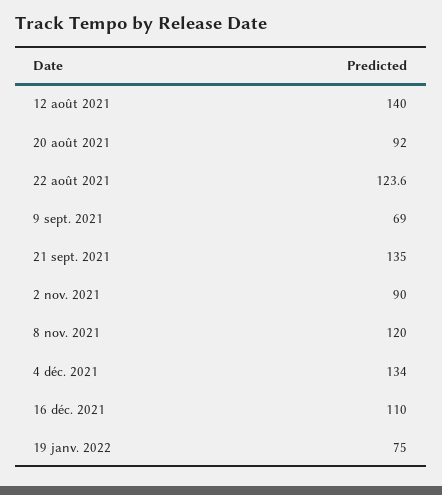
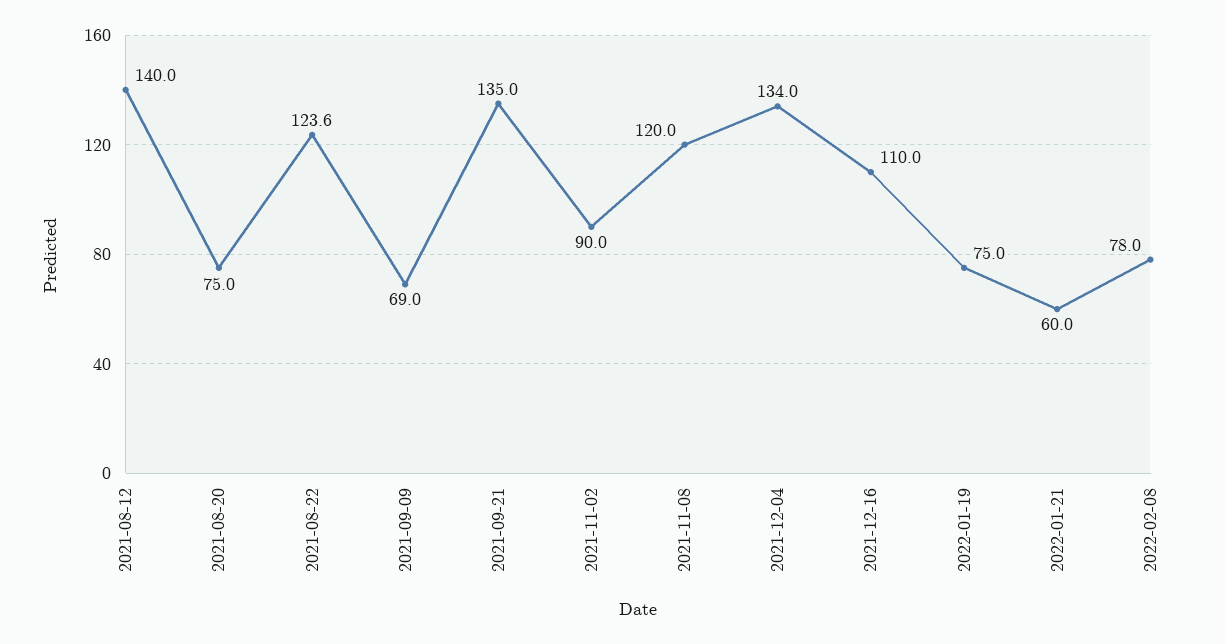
20 août 2021: 92 -> 75
2022-01-21: none -> 60
2022-02-08: none -> 78

